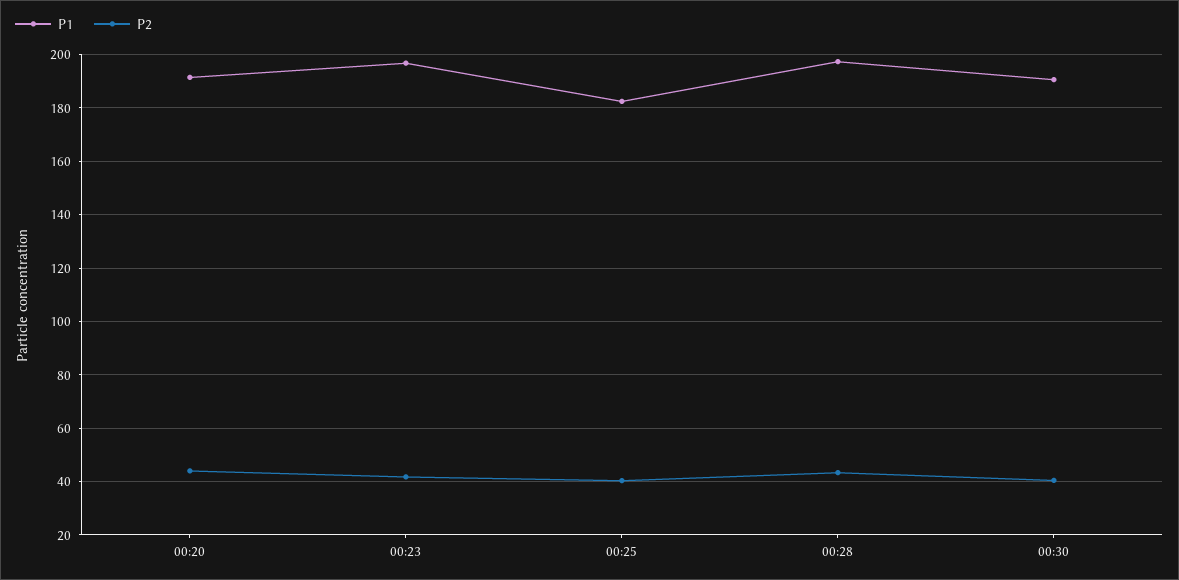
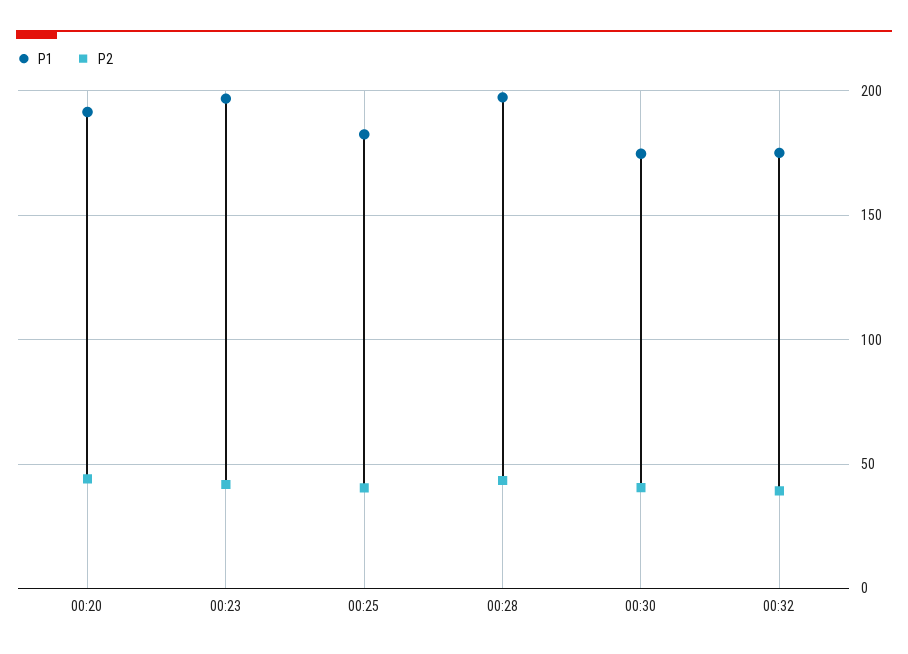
P1, 00:30: 190 -> 175
P1, 00:32: none -> 175
P2, 00:32: none -> 40

